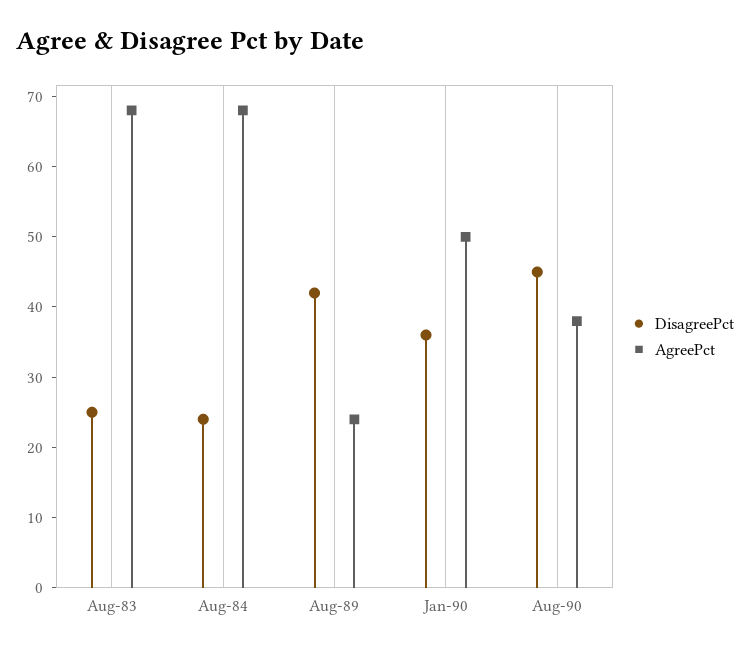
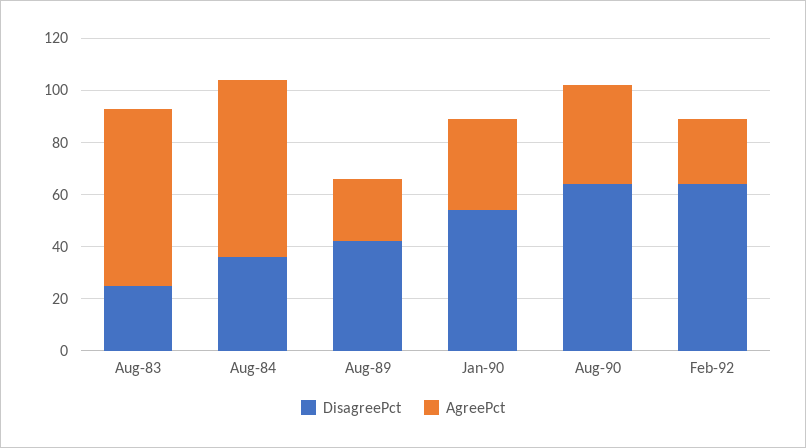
DisagreePct, Aug-84: 25 -> 35
DisagreePct, Jan-90: 35 -> 55
AgreePct, Jan-90: 50 -> 35
DisagreePct, Aug-90: 45 -> 65
DisagreePct, Feb-92: none -> 65
AgreePct, Feb-92: none -> 25

